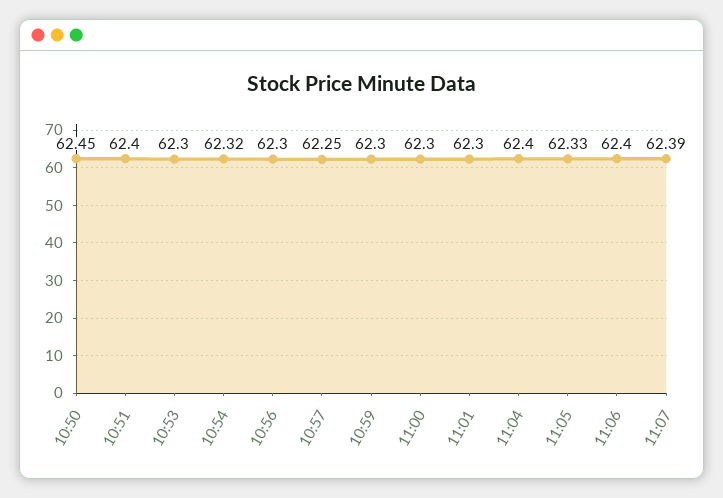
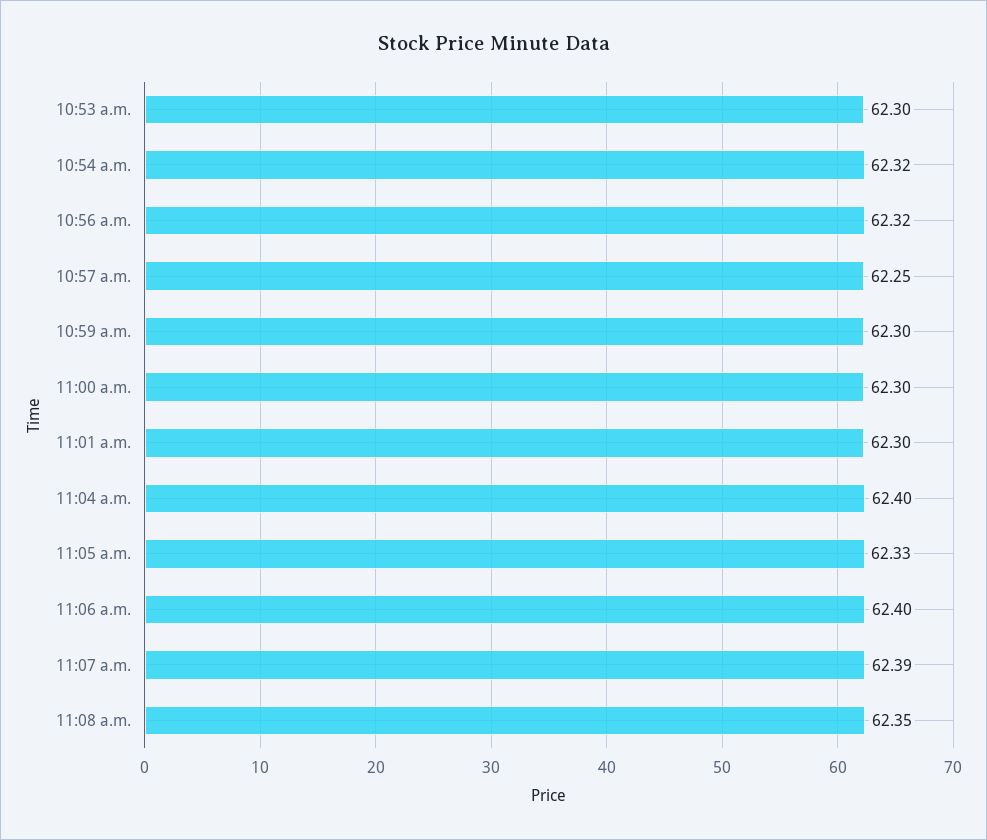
10:50: 62.45 -> none
10:51: 62.4 -> none
10:56: 62.3 -> 62.32
11:08 a.m.: none -> 62.35

